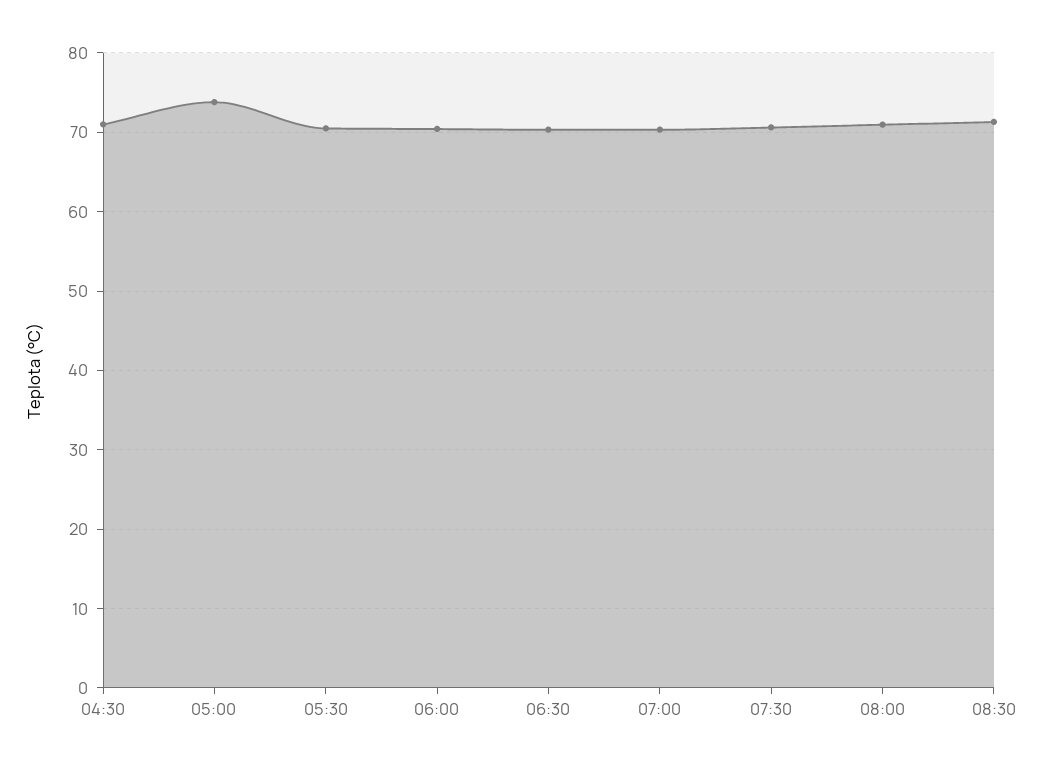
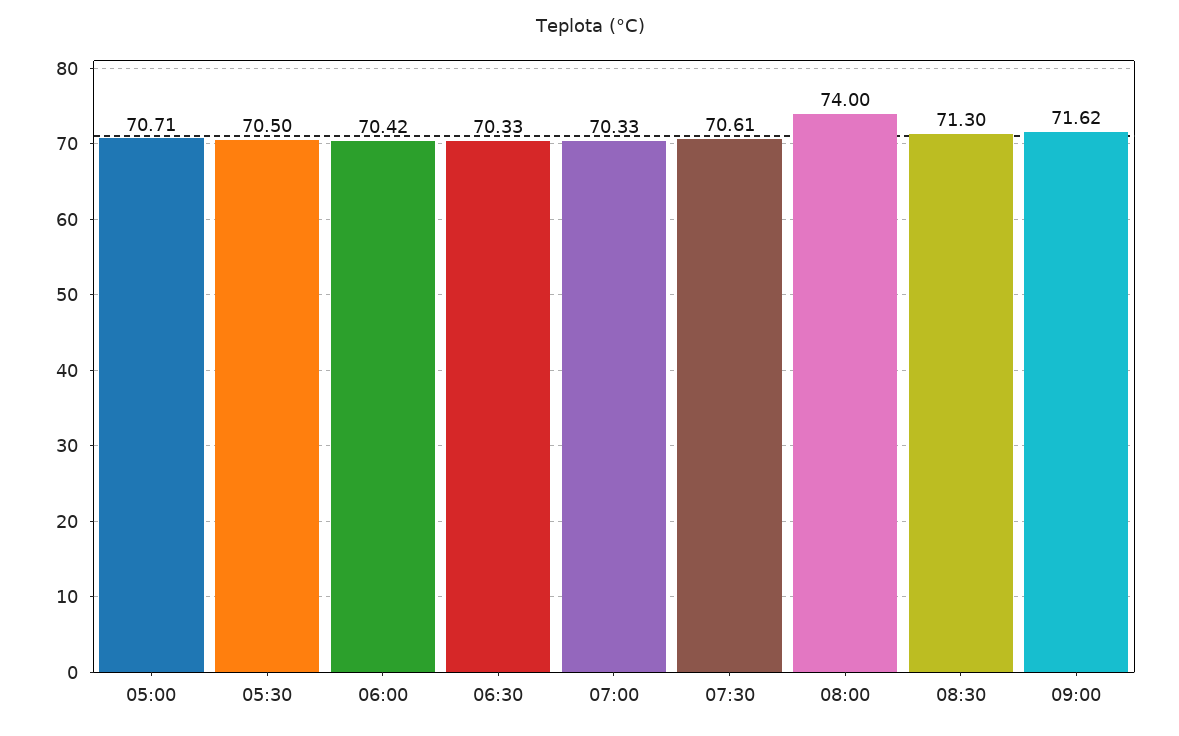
04:30: 71 -> none
05:00: 74 -> 70.71
08:00: 71 -> 74
09:00: none -> 71.62

